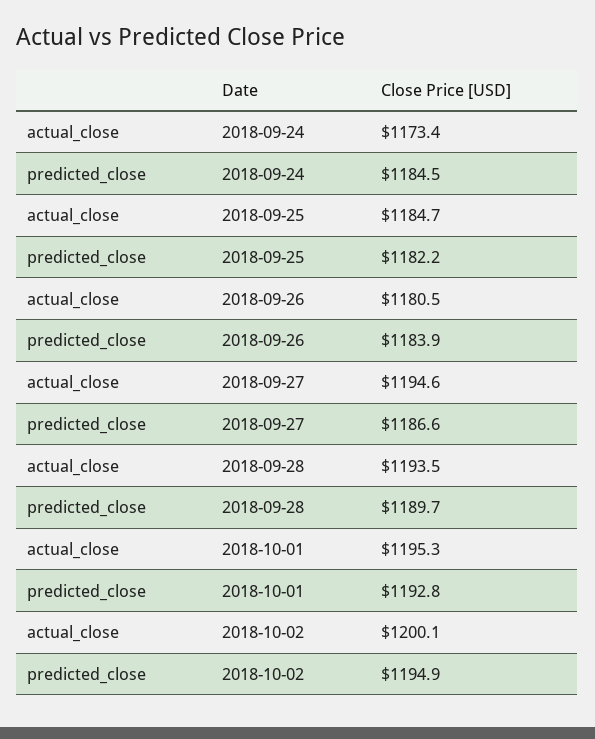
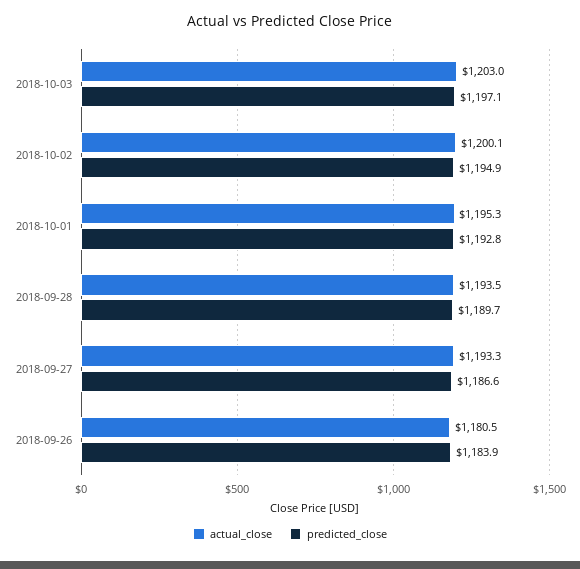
actual_close, 2018-09-24: 1173.4 -> none
predicted_close, 2018-09-24: 1184.5 -> none
actual_close, 2018-09-25: 1184.7 -> none
predicted_close, 2018-09-25: 1182.2 -> none
actual_close, 2018-09-27: 1194.6 -> 1193.3
actual_close, 2018-10-03: none -> 1203
predicted_close, 2018-10-03: none -> 1197.1

